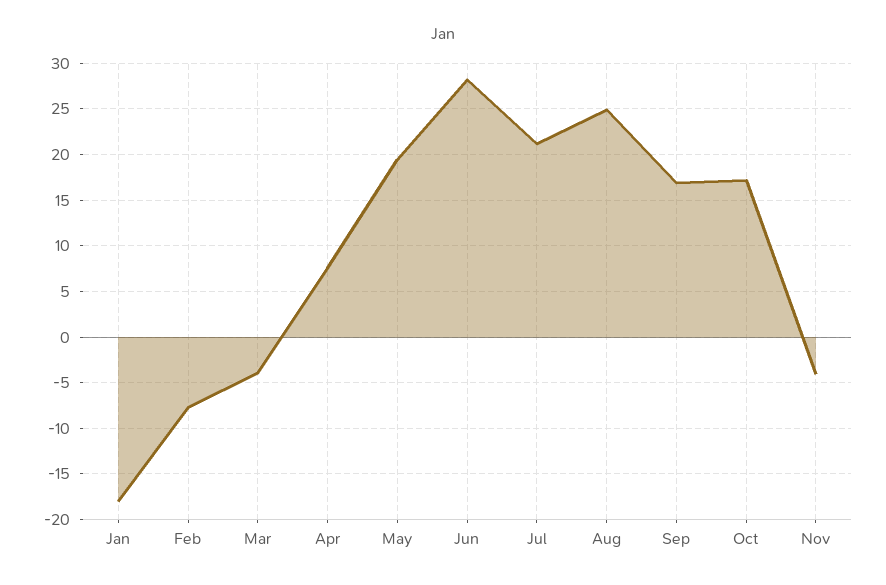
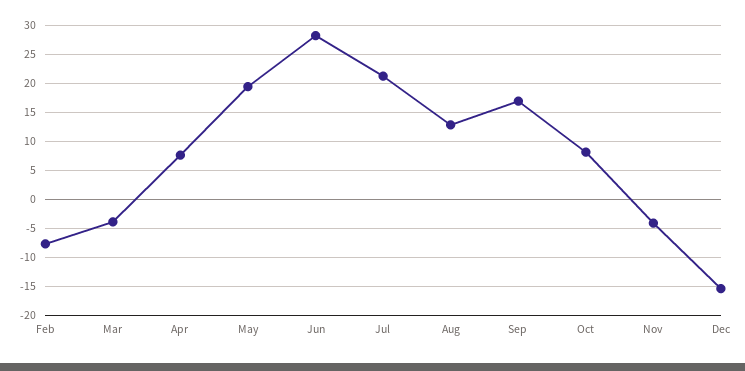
Jan: -18 -> none
Aug: 25 -> 12.5
Oct: 17 -> 7.5
Dec: none -> -15

